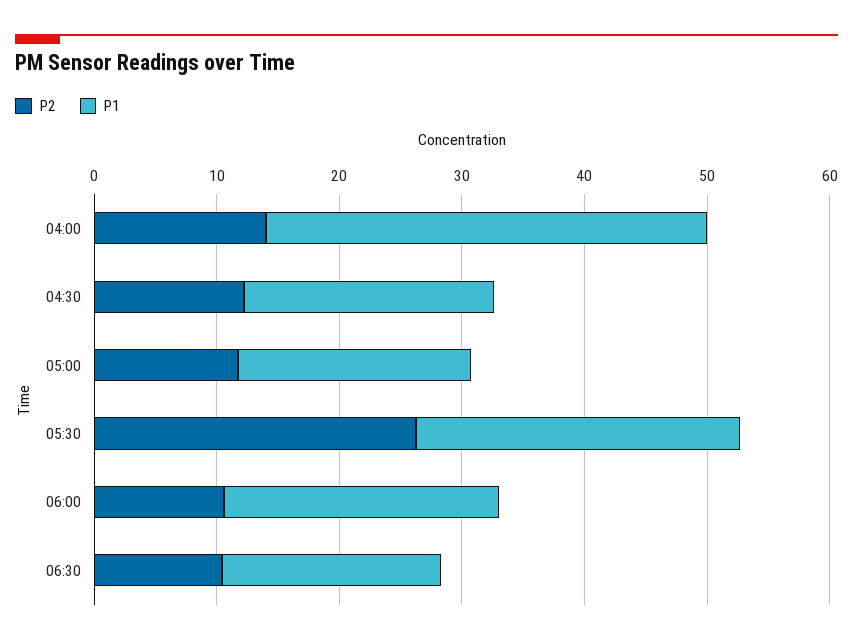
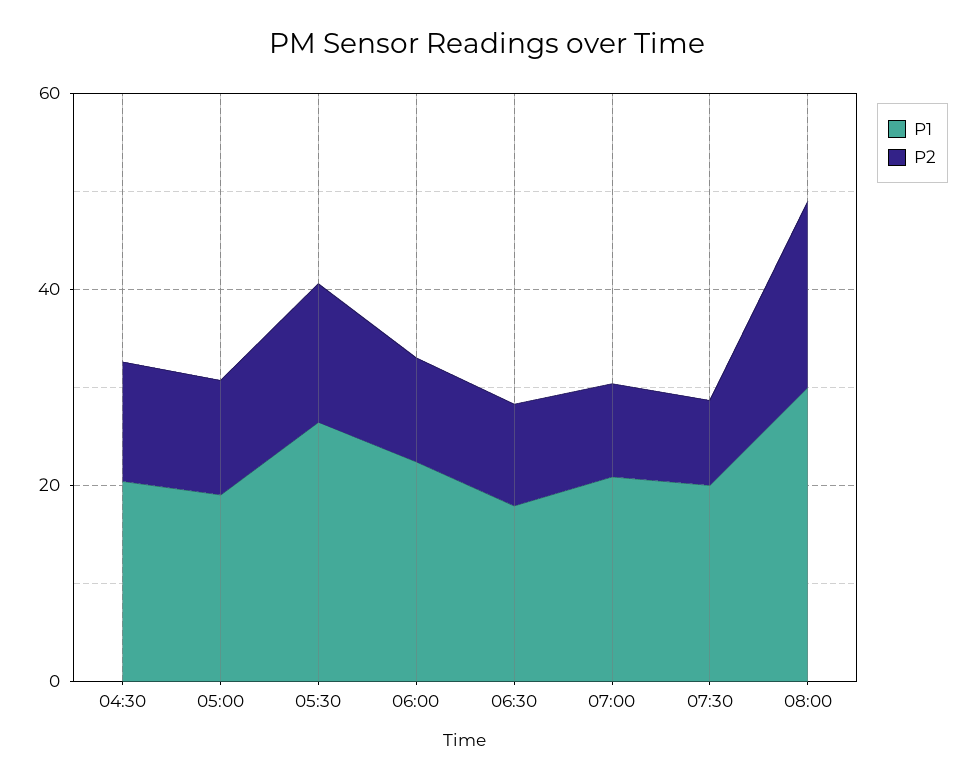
P2, 04:00: 14 -> none
P1, 04:00: 36 -> none
P2, 05:30: 26 -> 15
P1, 07:00: none -> 20
P2, 07:00: none -> 10
P1, 07:30: none -> 20
P2, 07:30: none -> 10
P1, 08:00: none -> 30
P2, 08:00: none -> 20

